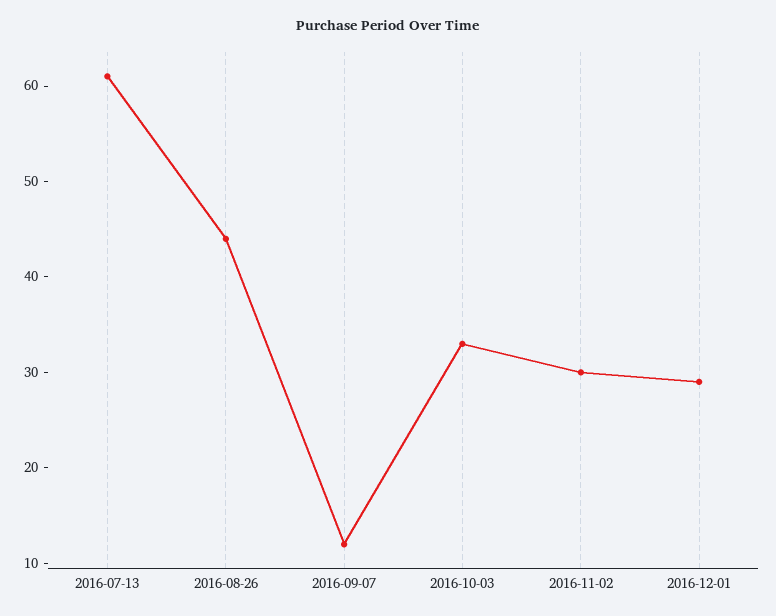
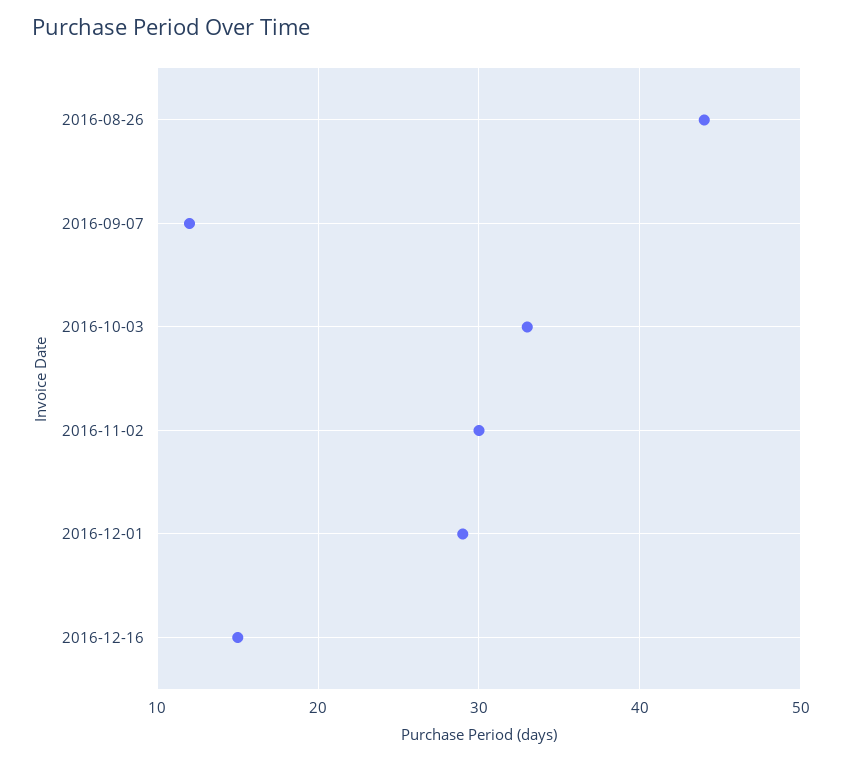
2016-07-13: 61 -> none
2016-12-16: none -> 15

